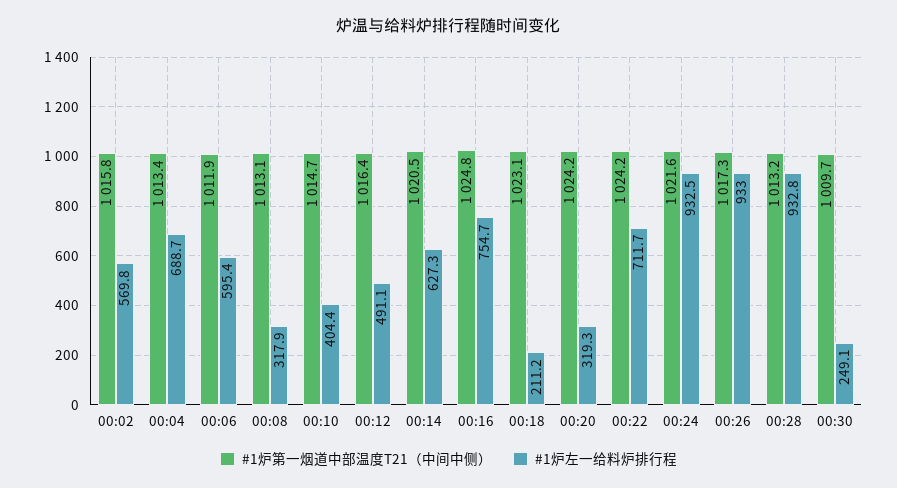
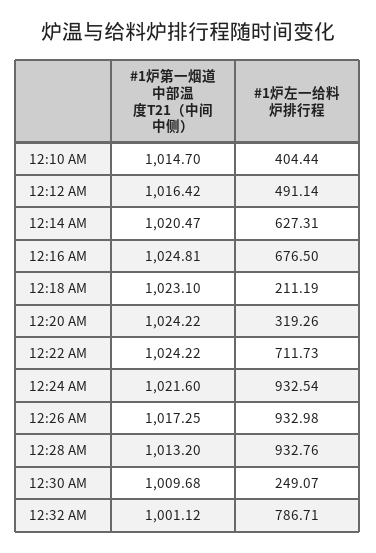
#1炉第一烟道中部温度T21（中间中侧）, 00:02: 1015.8 -> none
#1炉左一给料炉排行程, 00:02: 569.8 -> none
#1炉第一烟道中部温度T21（中间中侧）, 00:04: 1013.4 -> none
#1炉左一给料炉排行程, 00:04: 688.7 -> none
#1炉第一烟道中部温度T21（中间中侧）, 00:06: 1011.9 -> none
#1炉左一给料炉排行程, 00:06: 595.4 -> none
#1炉第一烟道中部温度T21（中间中侧）, 00:08: 1013.1 -> none
#1炉左一给料炉排行程, 00:08: 317.9 -> none
#1炉左一给料炉排行程, 00:16: 754.7 -> 676.5
#1炉第一烟道中部温度T21（中间中侧）, 12:32 AM: none -> 1001.12
#1炉左一给料炉排行程, 12:32 AM: none -> 786.71

